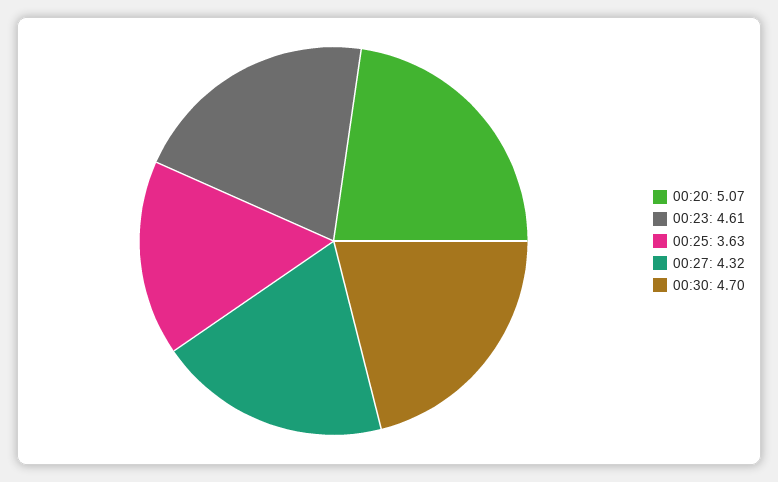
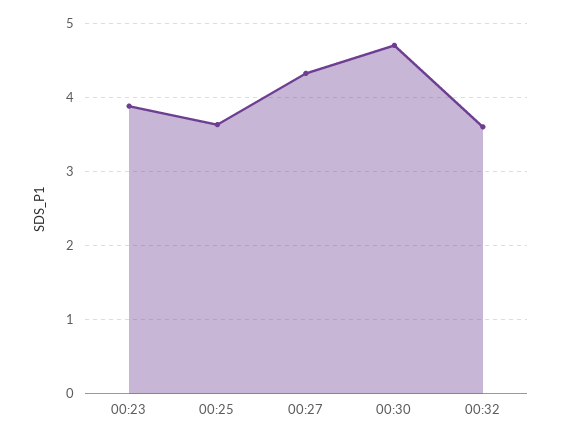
00:20: 5.07 -> none
00:23: 4.61 -> 3.9
00:32: none -> 3.6

